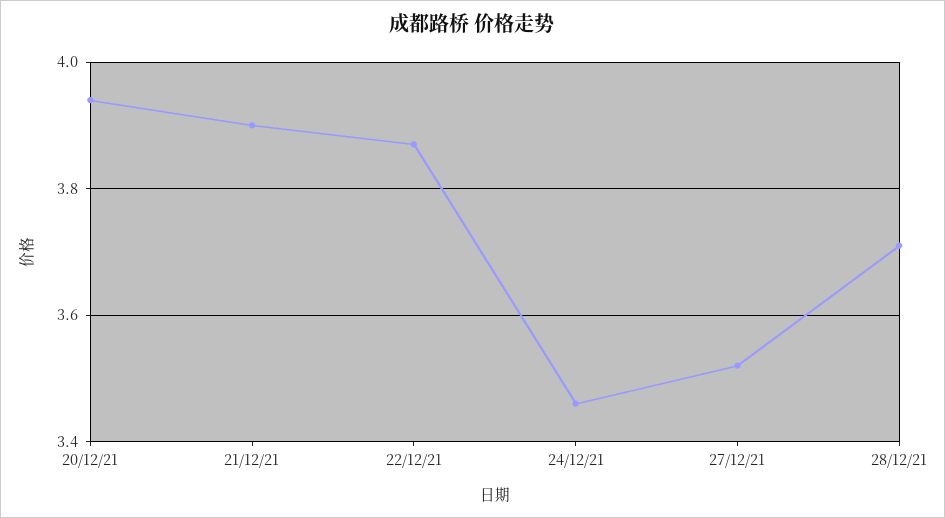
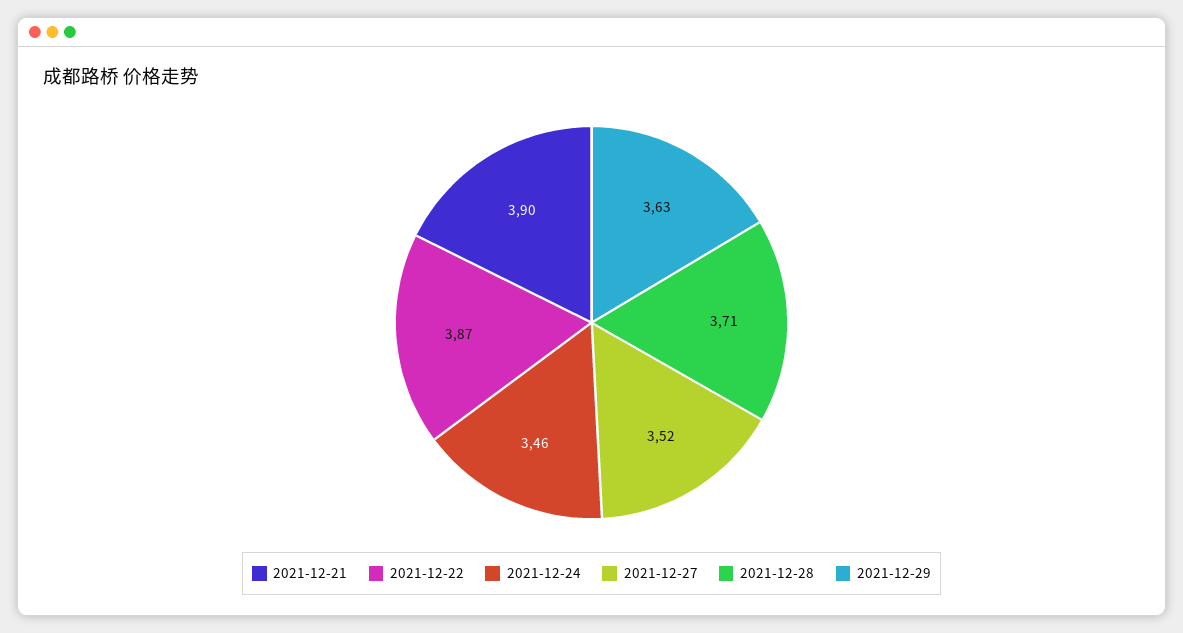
20/12/21: 3.95 -> none
2021-12-29: none -> 3.63

